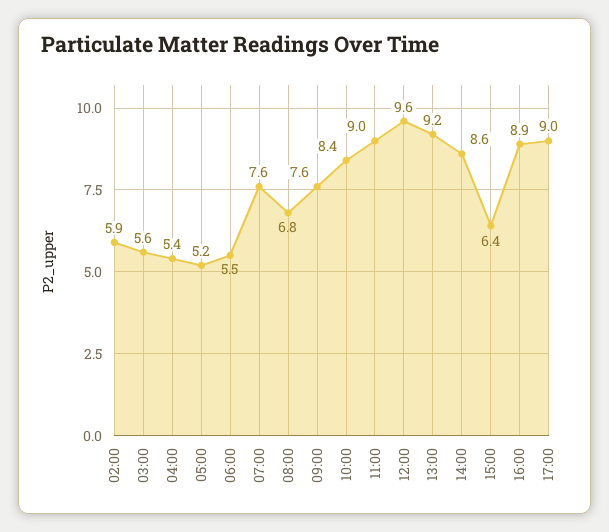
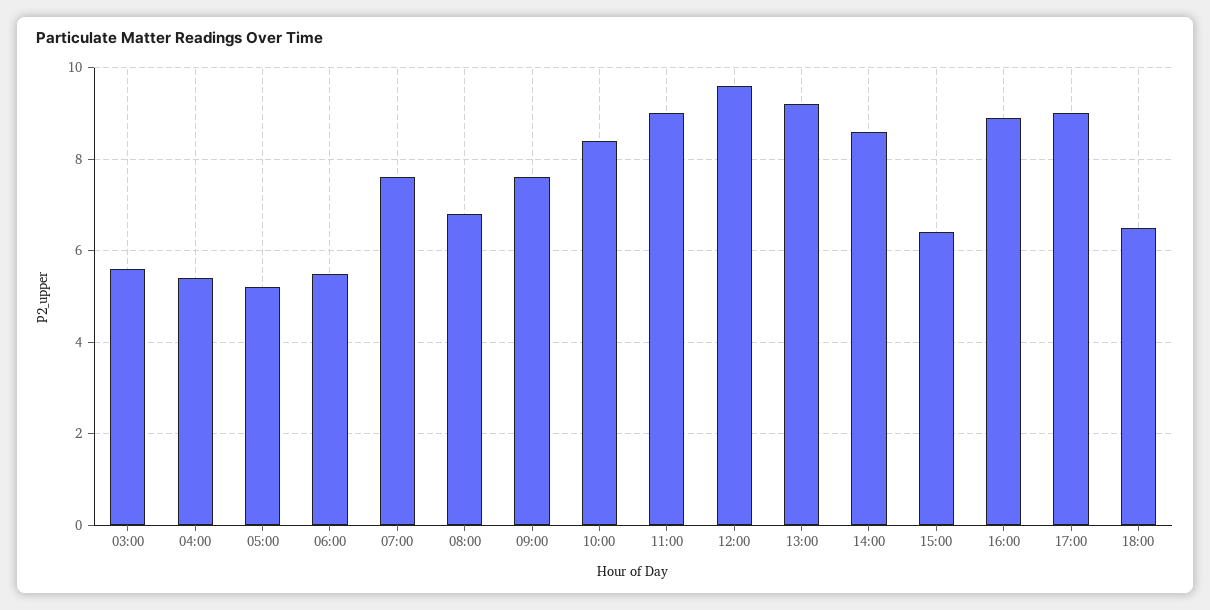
02:00: 5.9 -> none
18:00: none -> 6.5

